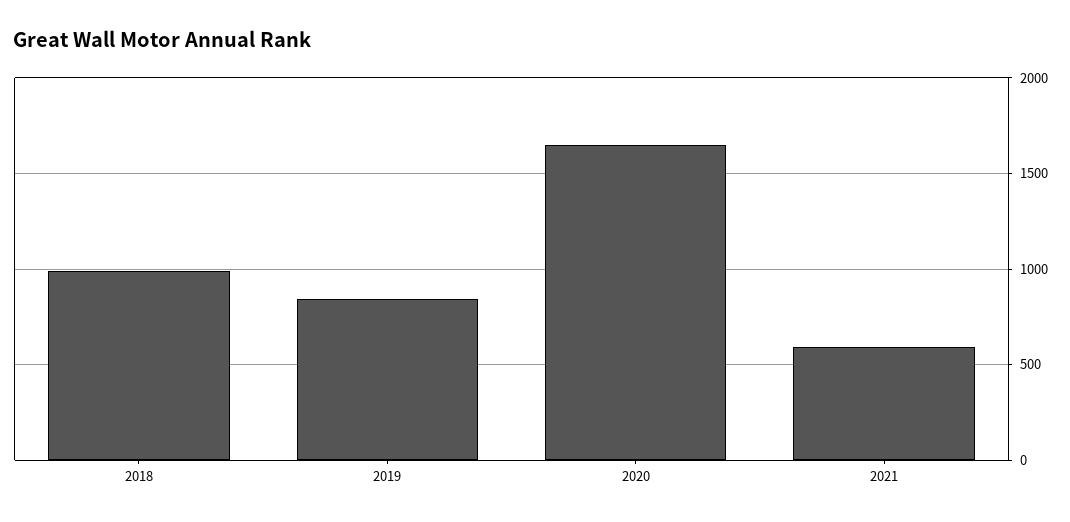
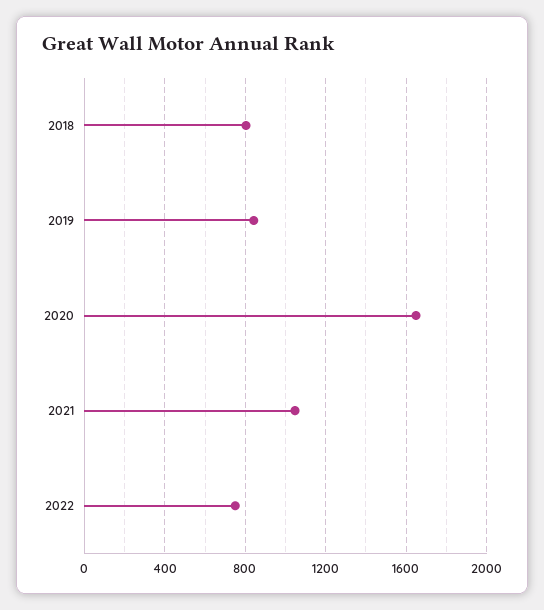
2018: 1000 -> 800
2021: 600 -> 1050
2022: none -> 750

